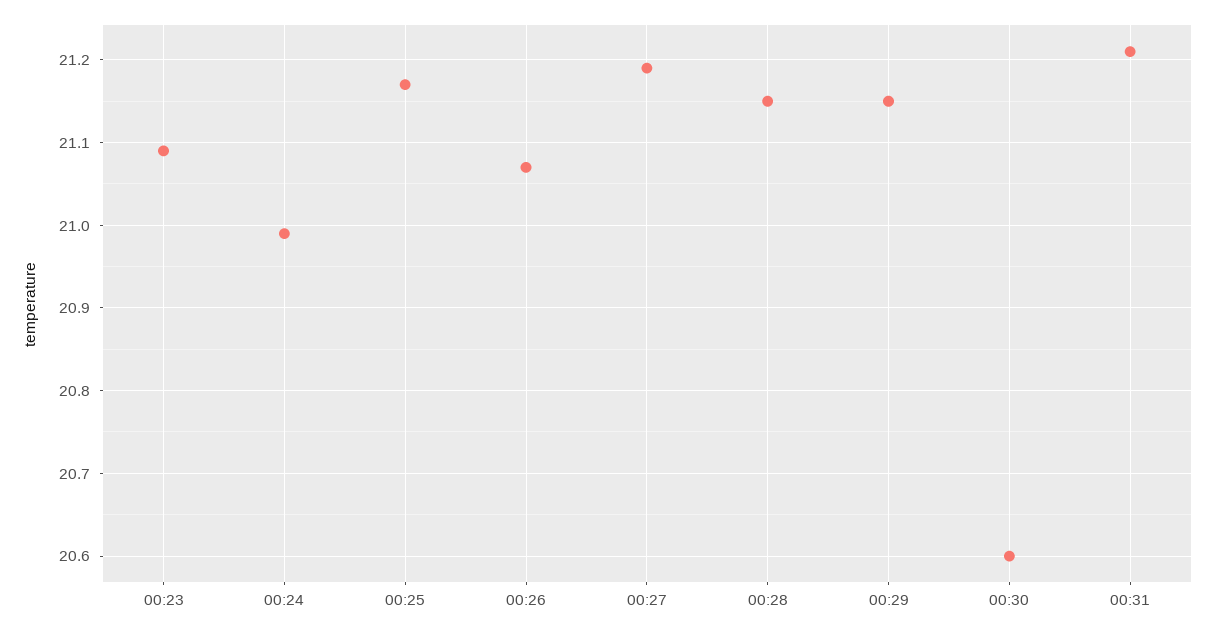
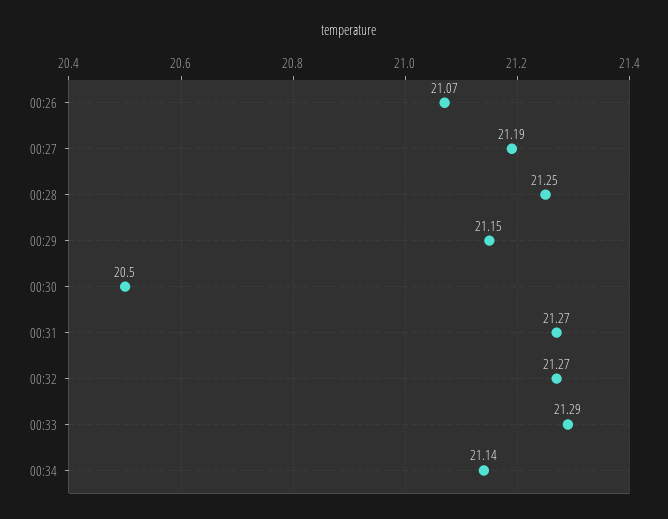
00:23: 21.09 -> none
00:24: 20.99 -> none
00:25: 21.17 -> none
00:28: 21.15 -> 21.25
00:30: 20.6 -> 20.5
00:31: 21.21 -> 21.27
00:32: none -> 21.27
00:33: none -> 21.29
00:34: none -> 21.14

